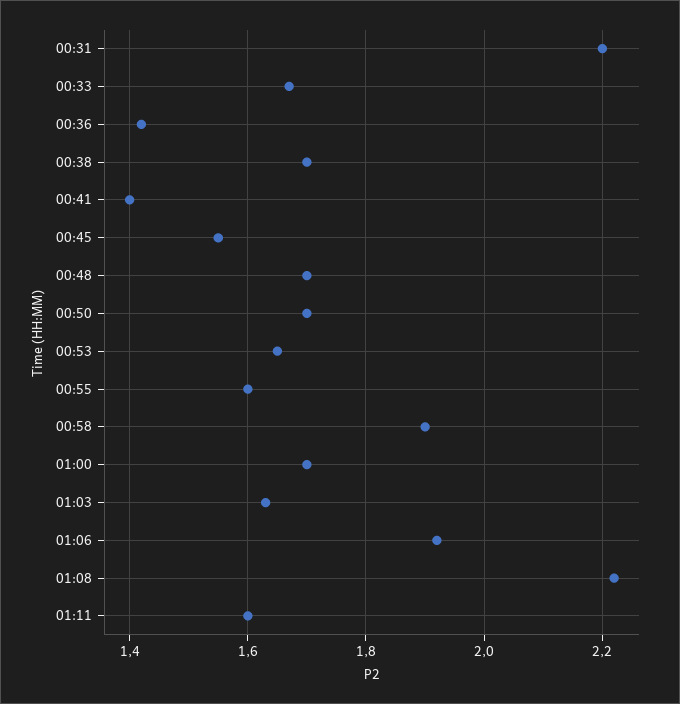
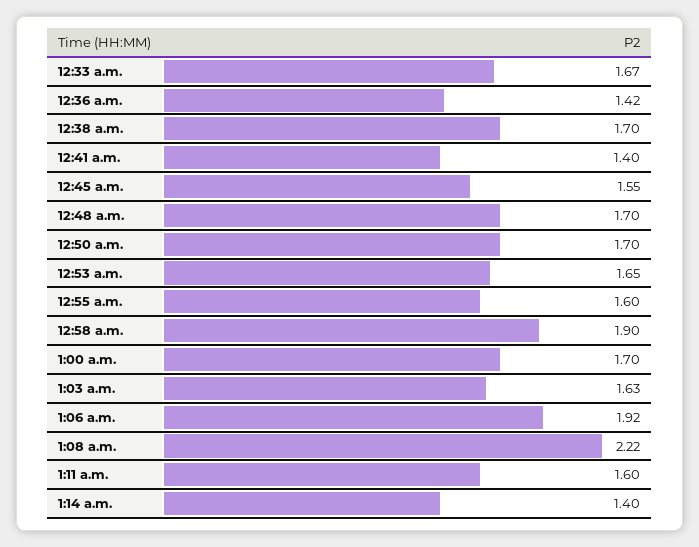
00:31: 2.2 -> none
1:14 a.m.: none -> 1.4

